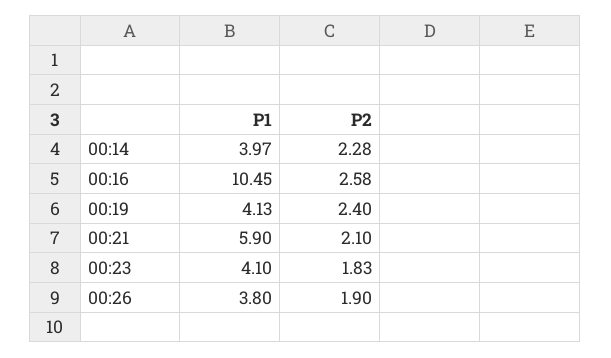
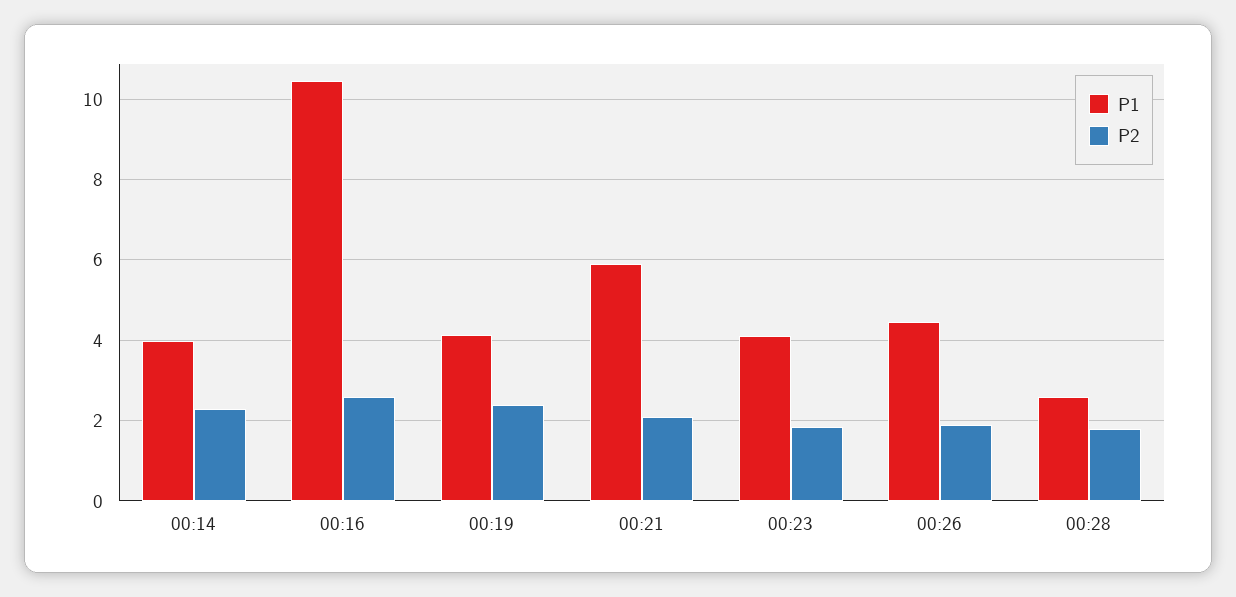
P1, 00:26: 3.8 -> 4.4
P1, 00:28: none -> 2.6
P2, 00:28: none -> 1.8

